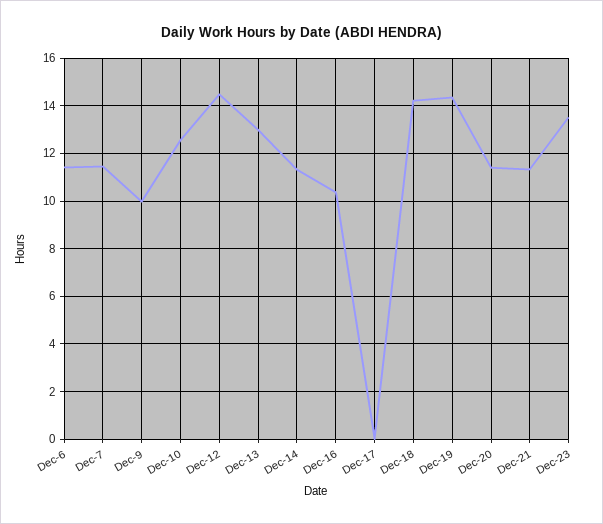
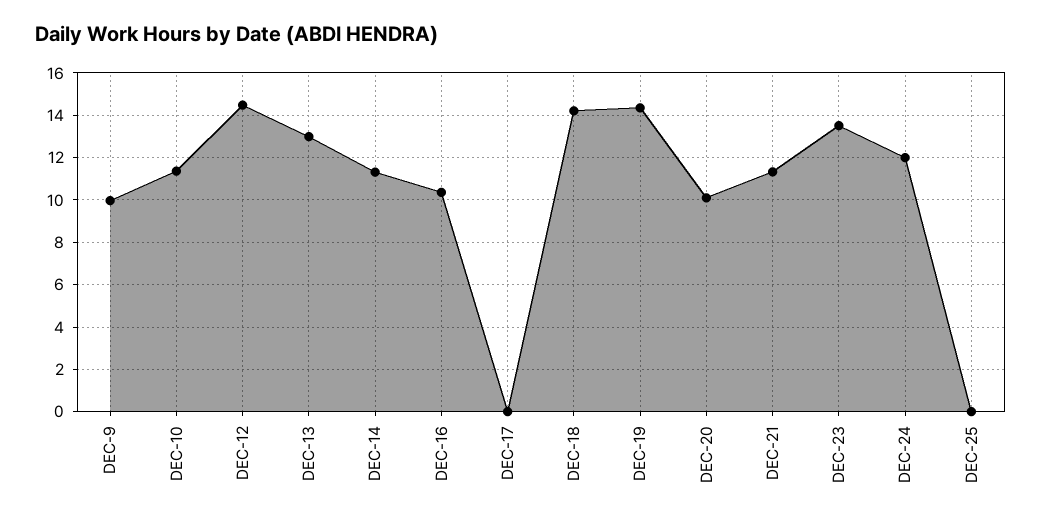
Dec-6: 11.5 -> none
Dec-7: 11.5 -> none
Dec-10: 12.5 -> 11.5
Dec-20: 11.5 -> 10
DEC-24: none -> 12
DEC-25: none -> 0

